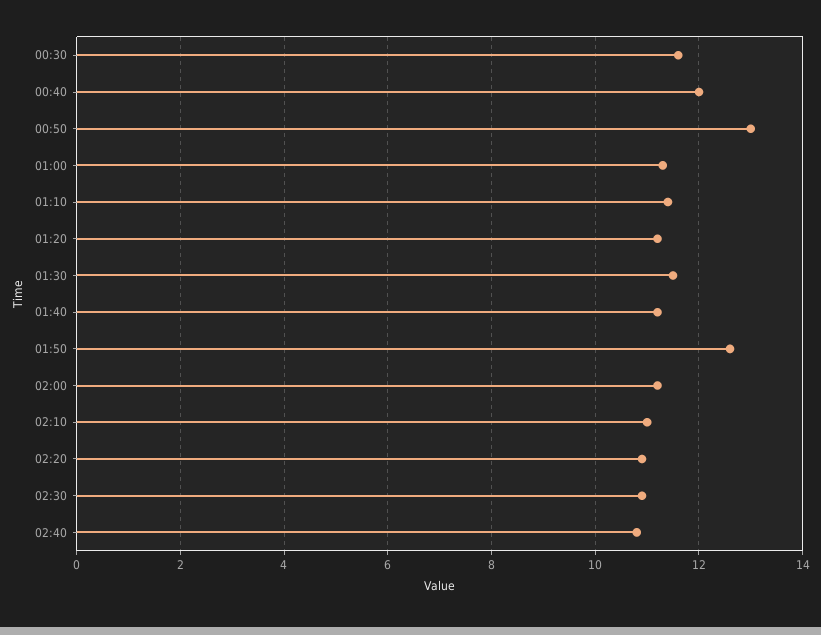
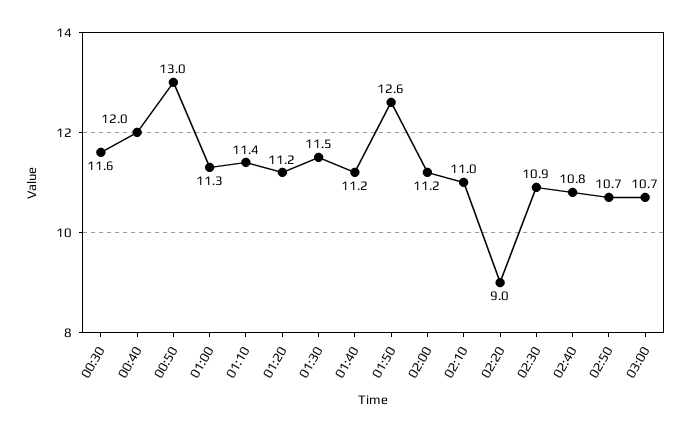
02:20: 11 -> 9
02:50: none -> 10.7
03:00: none -> 10.7

